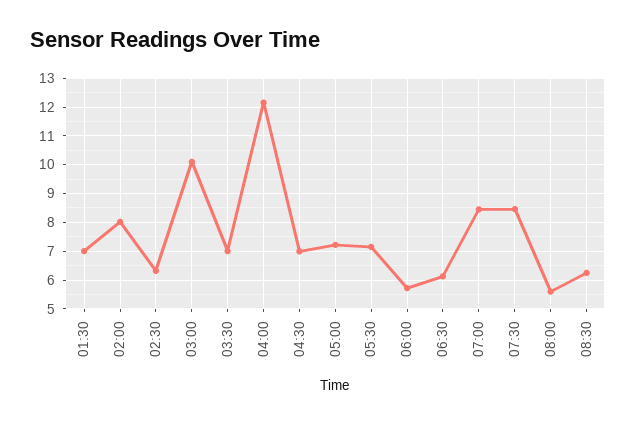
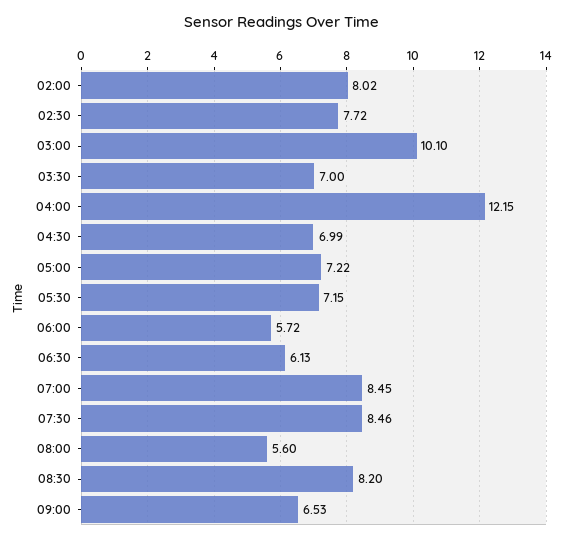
01:30: 7 -> none
02:30: 6.25 -> 7.72
08:30: 6.25 -> 8.2
09:00: none -> 6.53

